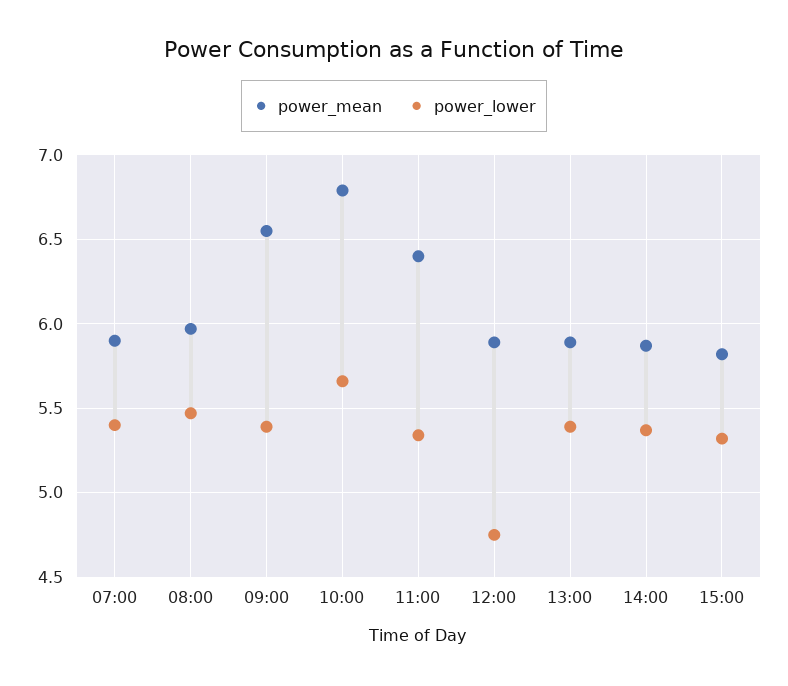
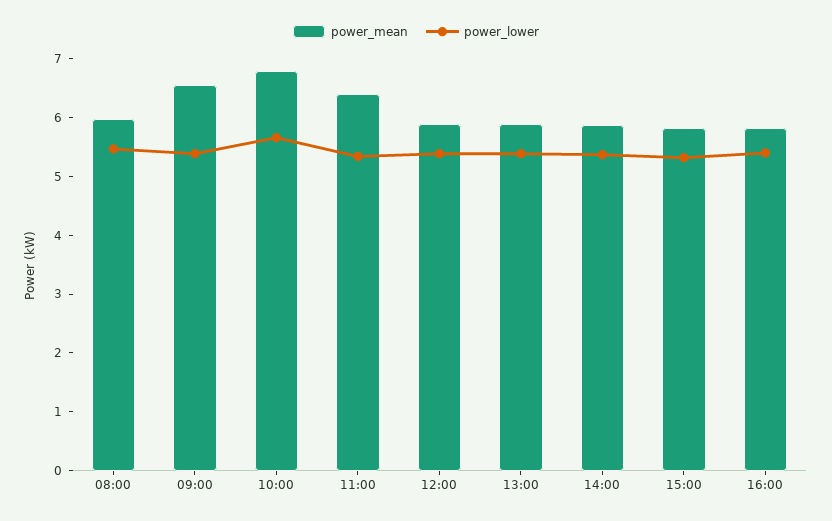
power_mean, 07:00: 5.9 -> none
power_lower, 07:00: 5.4 -> none
power_lower, 12:00: 4.75 -> 5.4
power_mean, 16:00: none -> 5.8
power_lower, 16:00: none -> 5.4

